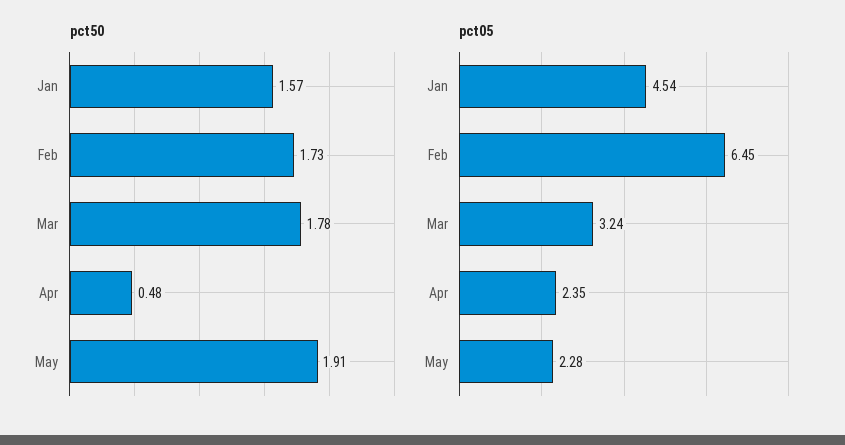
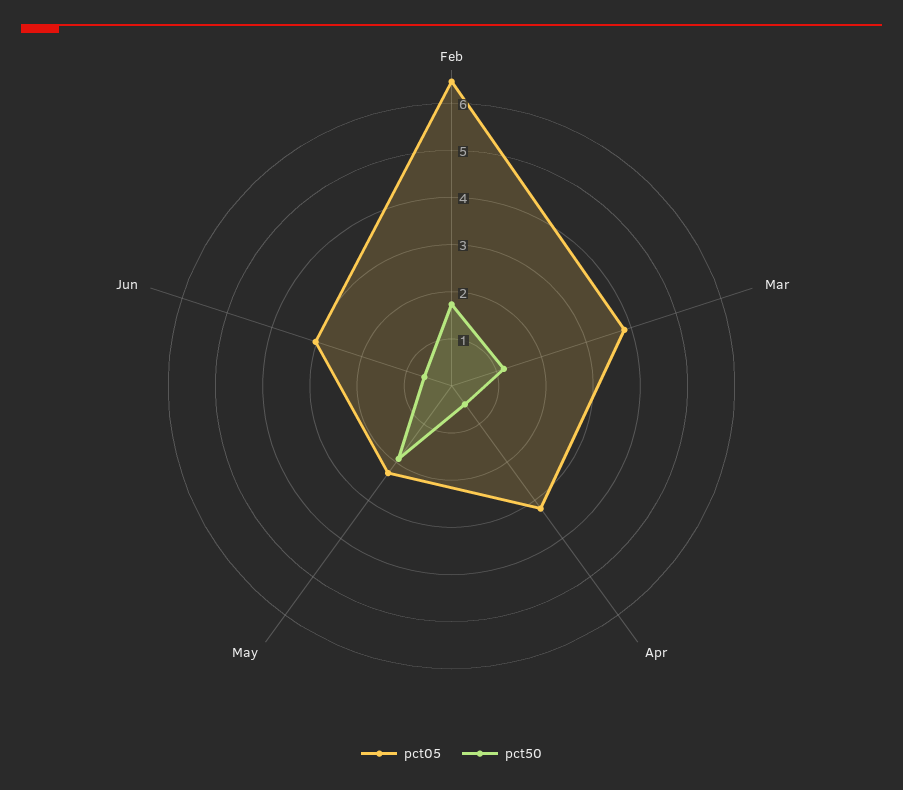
pct50, Jan: 1.57 -> none
pct50, Mar: 1.78 -> 1.2
pct05, Jan: 4.54 -> none
pct05, Mar: 3.24 -> 3.8
pct05, Apr: 2.35 -> 3.2
pct05, Jun: none -> 3
pct50, Jun: none -> 0.6

